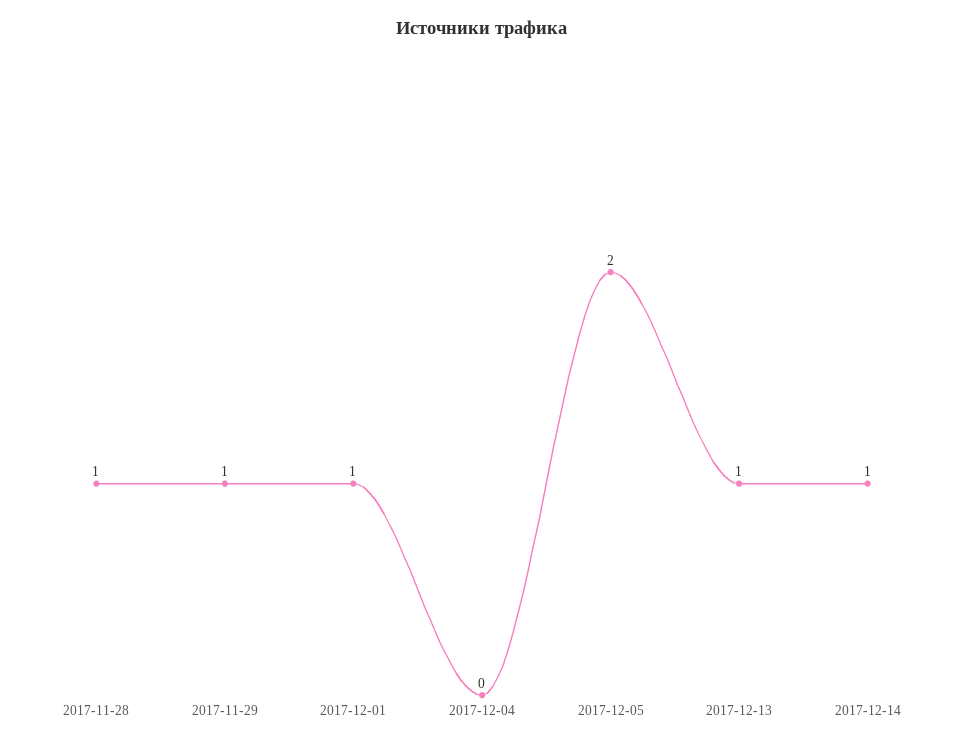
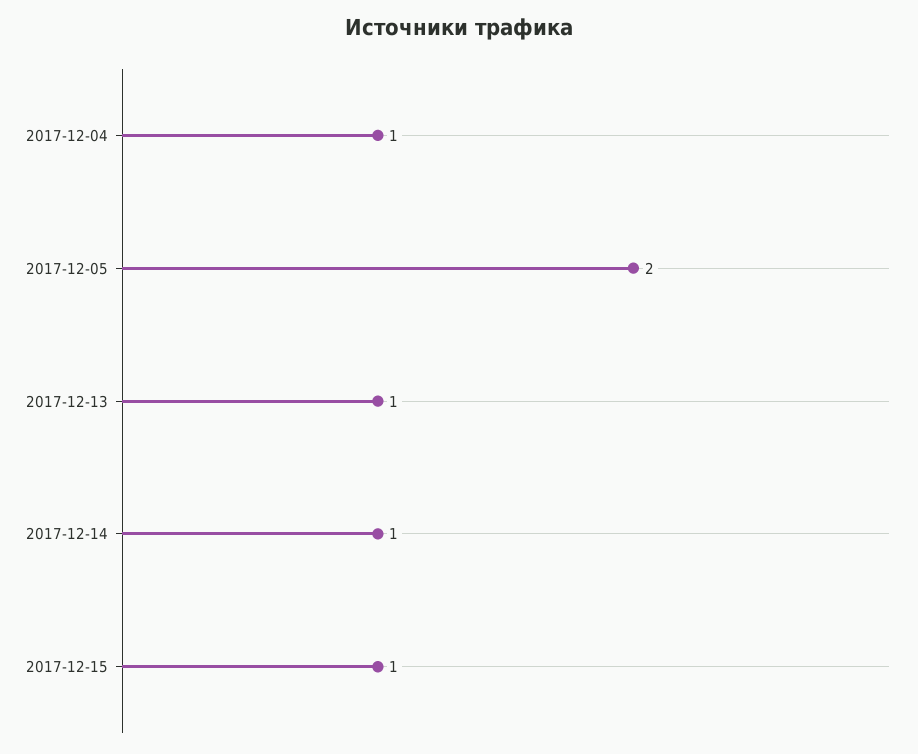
2017-11-28: 1 -> none
2017-11-29: 1 -> none
2017-12-01: 1 -> none
2017-12-04: 0 -> 1
2017-12-15: none -> 1

